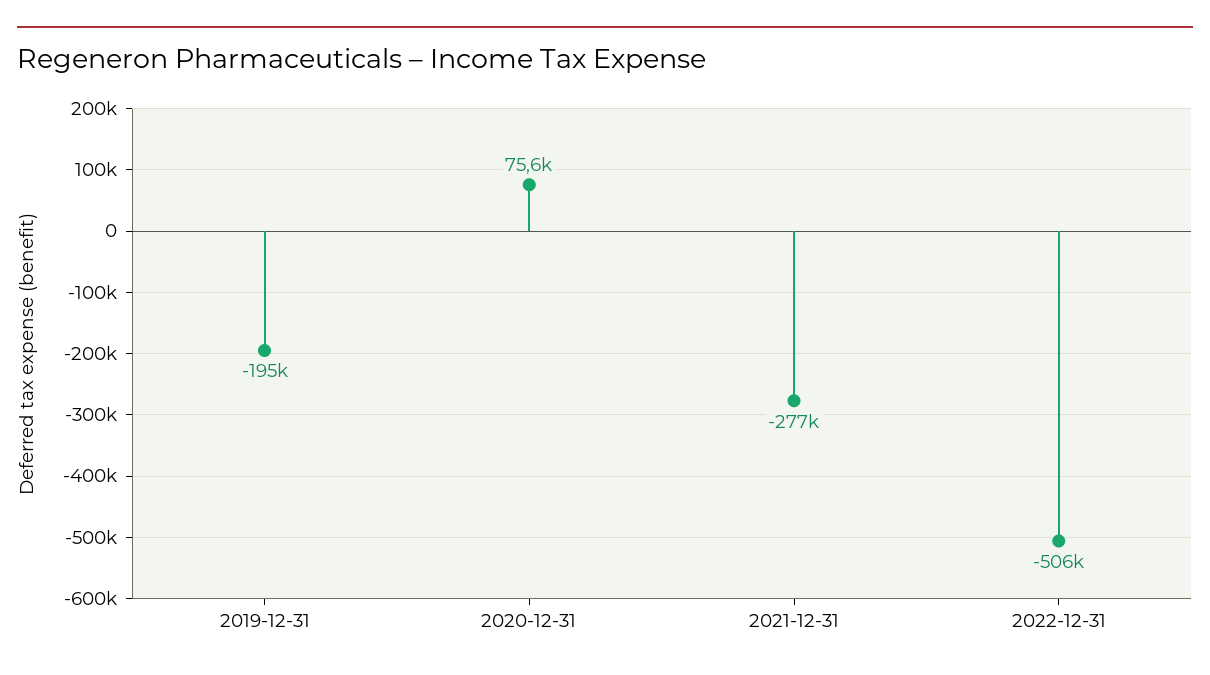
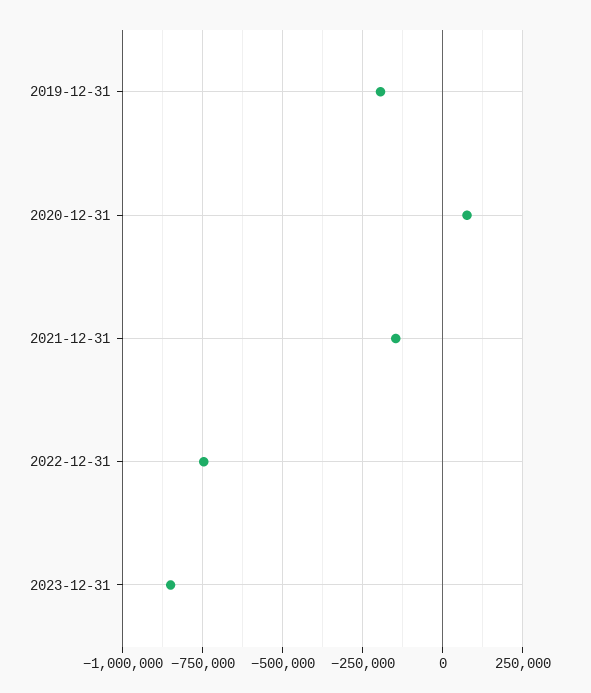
2021-12-31: -277000 -> -150000
2022-12-31: -506000 -> -750000
2023-12-31: none -> -850000

